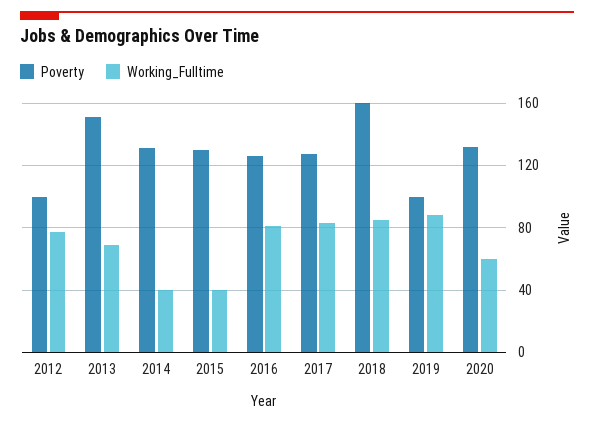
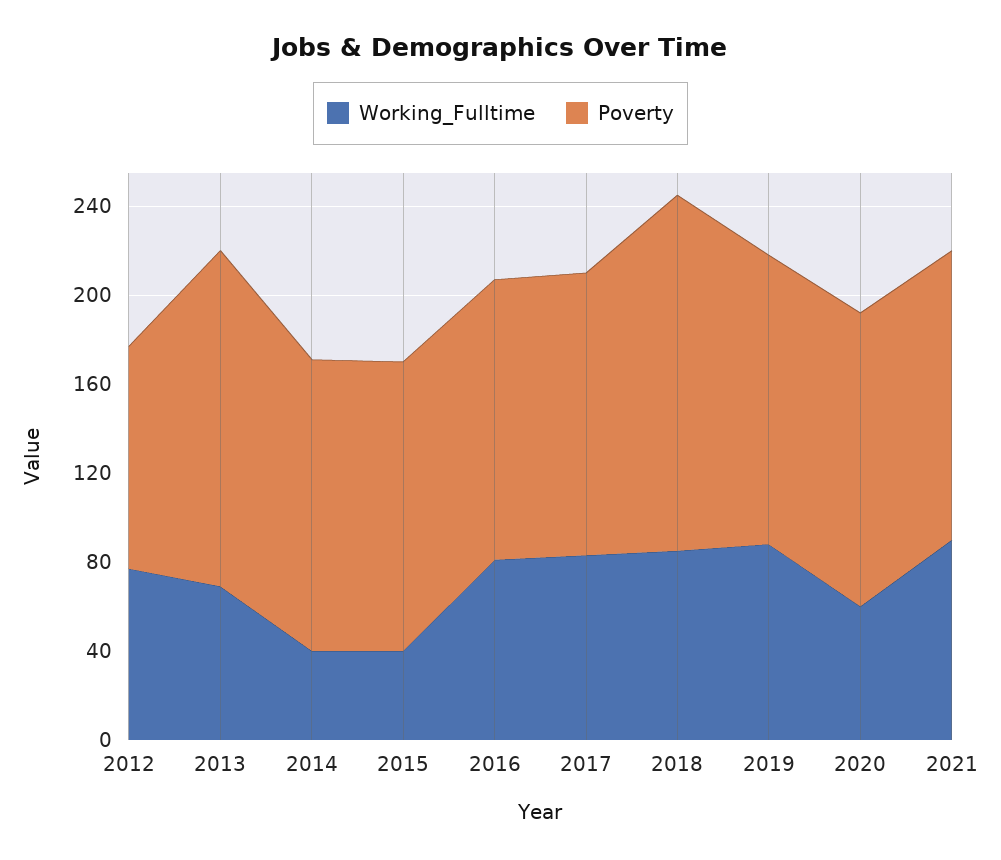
Poverty, 2019: 100 -> 130
Working_Fulltime, 2021: none -> 90
Poverty, 2021: none -> 130

